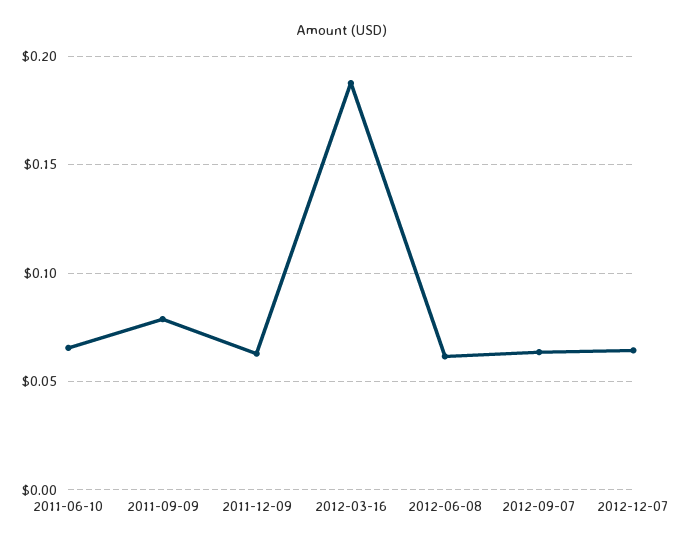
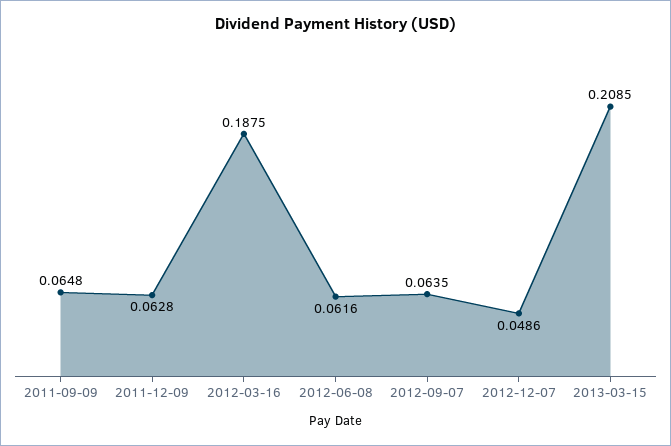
2011-06-10: 0.065 -> none
2011-09-09: 0.08 -> 0.0648
2012-12-07: 0.065 -> 0.0486
2013-03-15: none -> 0.2085

